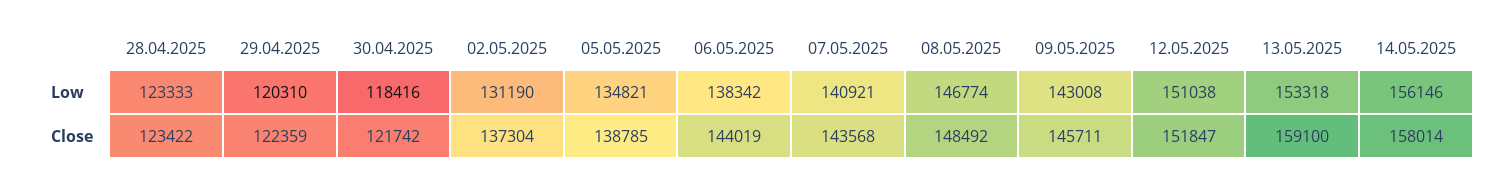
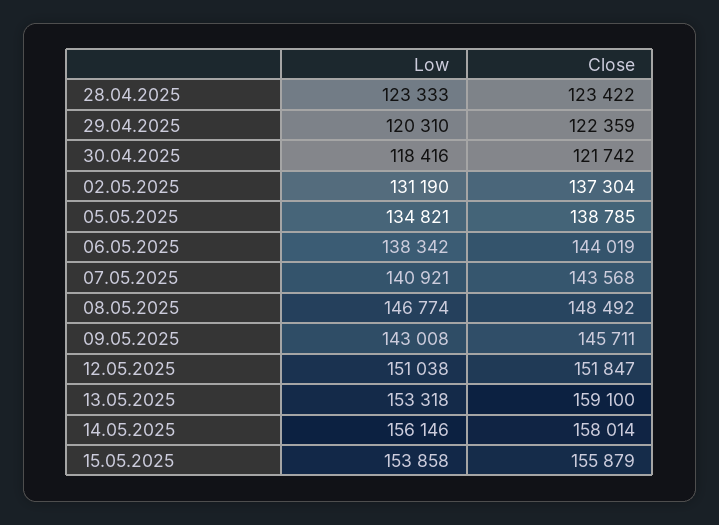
15.05.2025, Low: none -> 153858
15.05.2025, Close: none -> 155879

